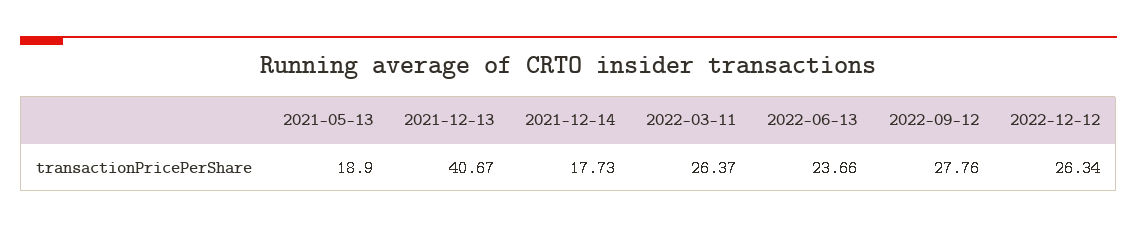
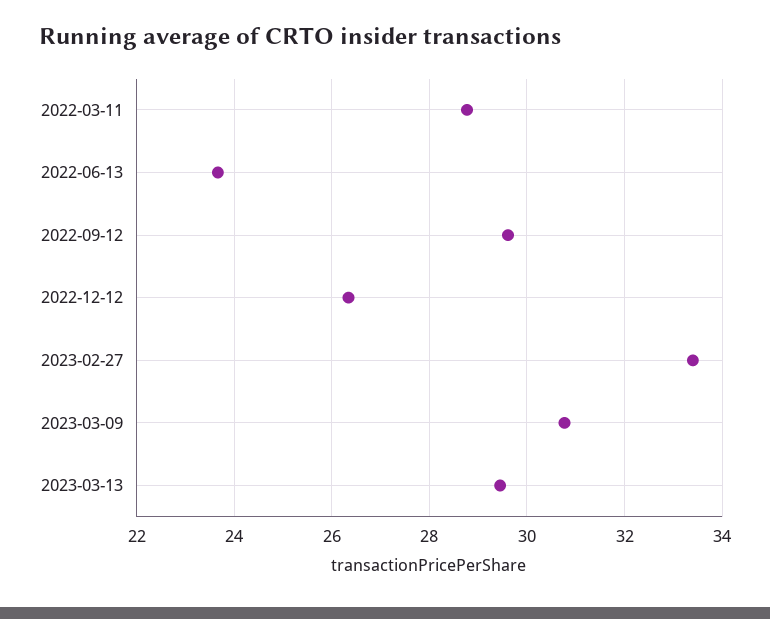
2021-05-13: 18.9 -> none
2021-12-13: 40.67 -> none
2021-12-14: 17.73 -> none
2022-03-11: 26.37 -> 28.8
2022-09-12: 27.76 -> 29.6
2023-02-27: none -> 33.4
2023-03-09: none -> 30.8
2023-03-13: none -> 29.4

